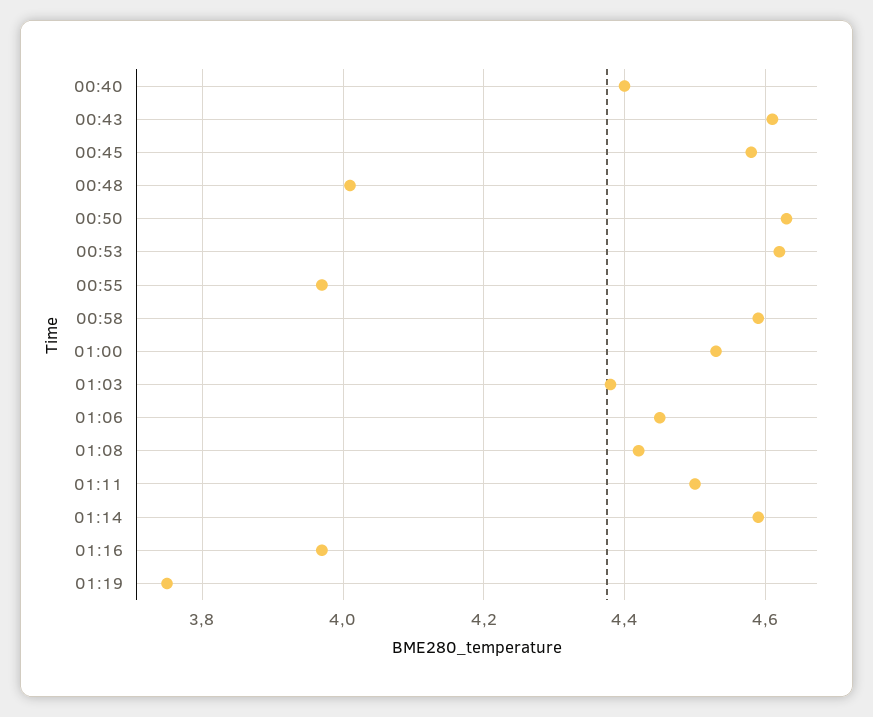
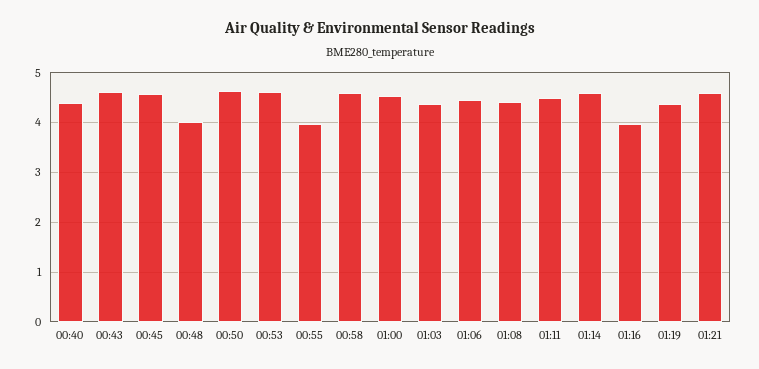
01:19: 3.75 -> 4.4
01:21: none -> 4.6

